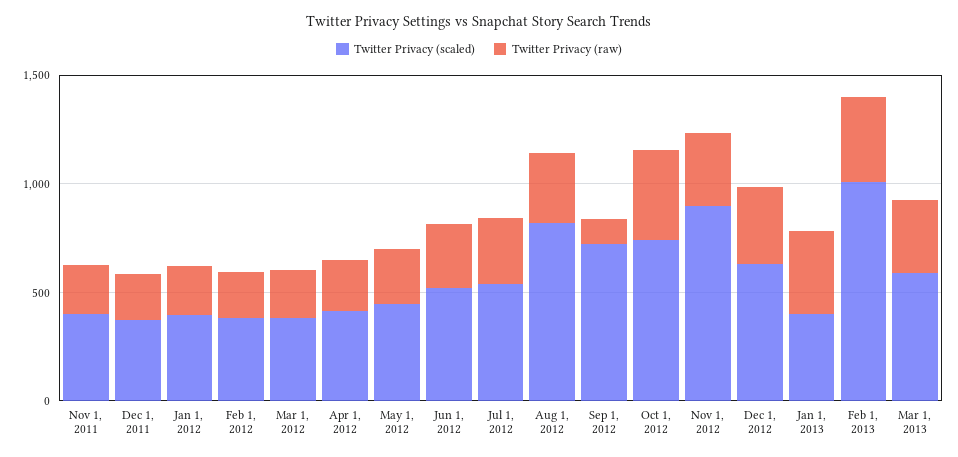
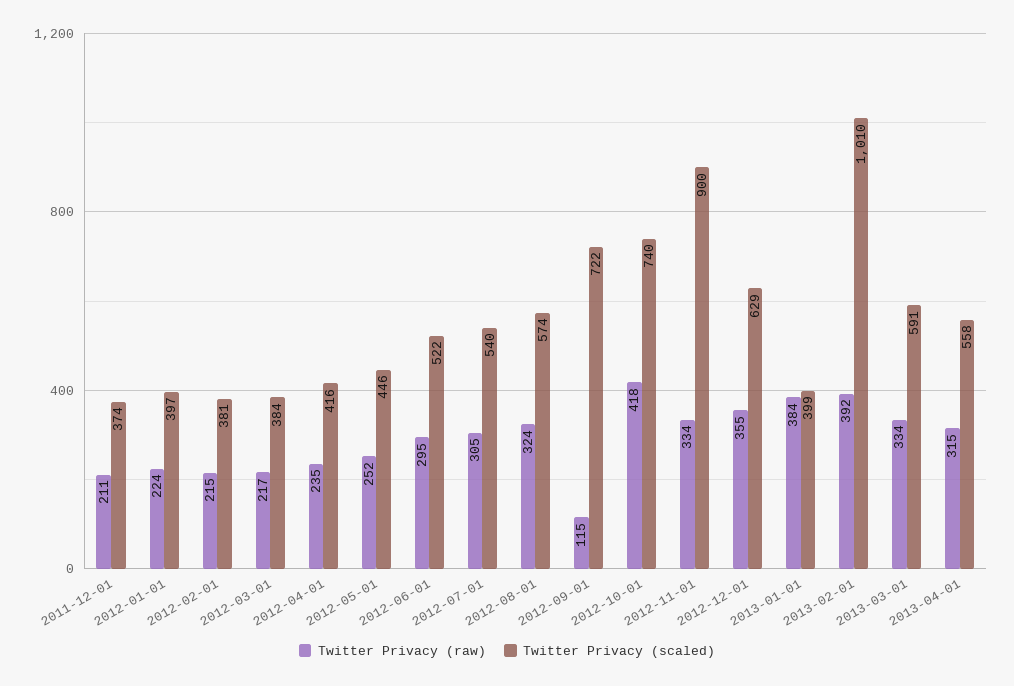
Twitter Privacy (scaled), Nov 1, 2011: 400 -> none
Twitter Privacy (raw), Nov 1, 2011: 200 -> none
Twitter Privacy (scaled), Aug 1, 2012: 800 -> 574
Twitter Privacy (raw), 2013-04-01: none -> 315
Twitter Privacy (scaled), 2013-04-01: none -> 558

